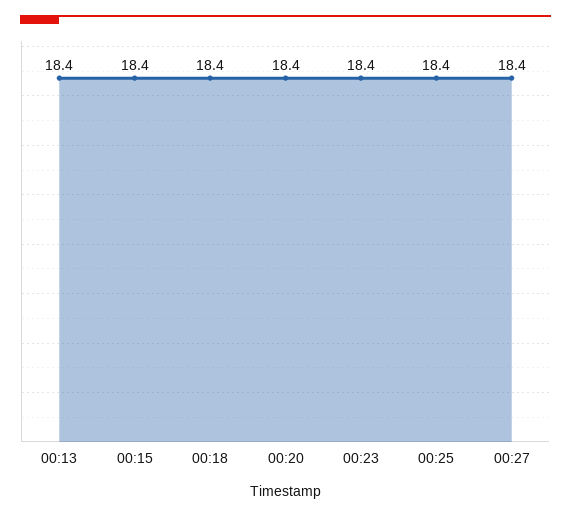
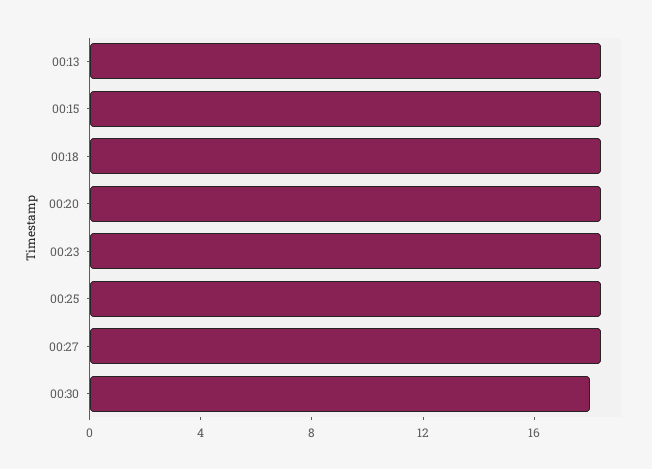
00:30: none -> 18

